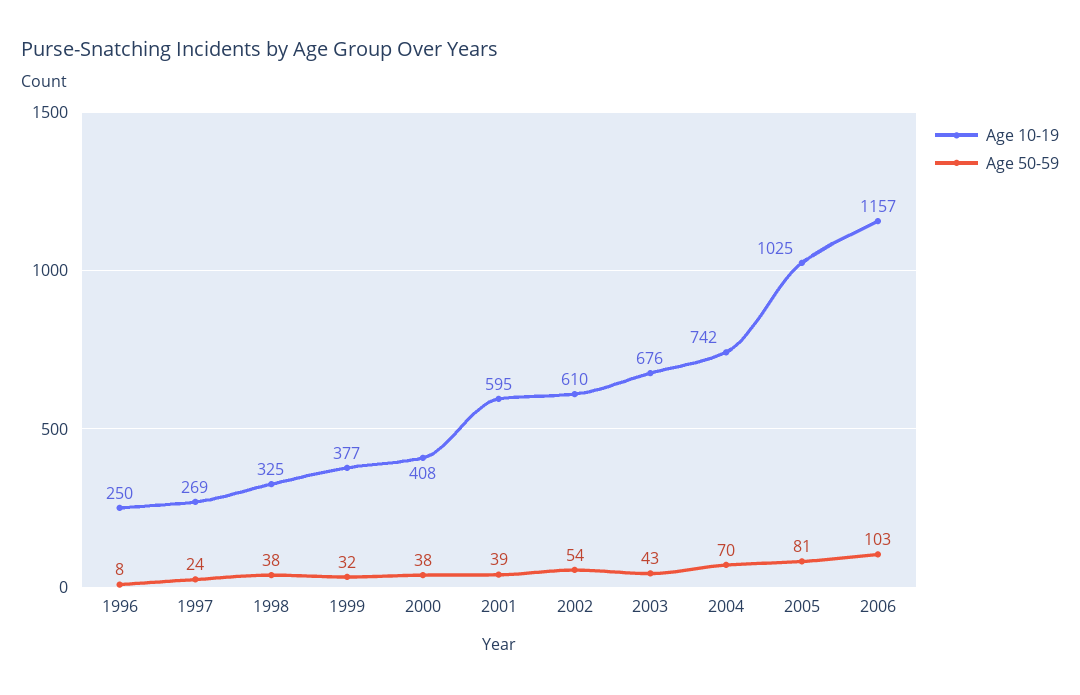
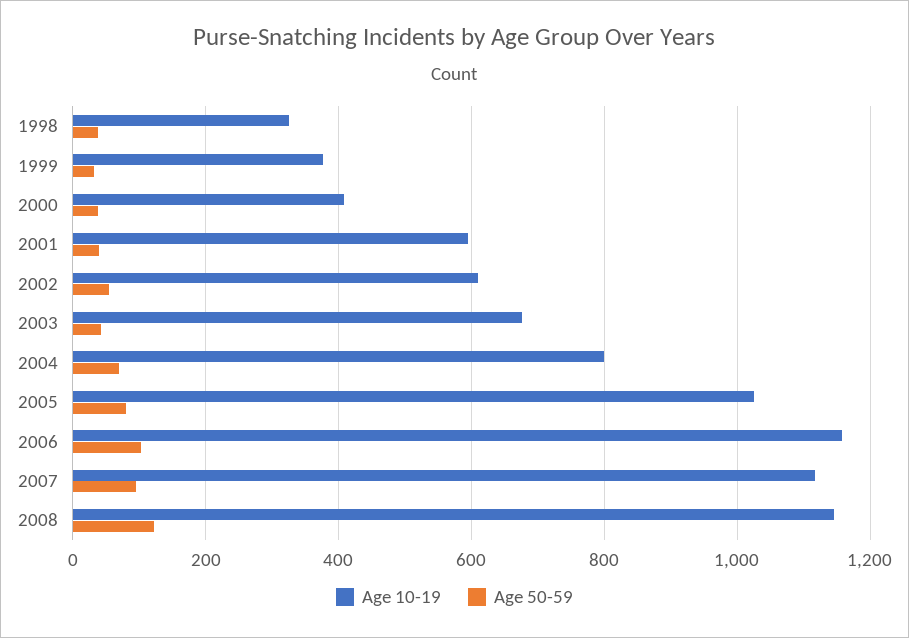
Age 10-19, 1996: 250 -> none
Age 50-59, 1996: 8 -> none
Age 10-19, 1997: 269 -> none
Age 50-59, 1997: 24 -> none
Age 10-19, 2004: 742 -> 800
Age 10-19, 2007: none -> 1120
Age 50-59, 2007: none -> 100
Age 10-19, 2008: none -> 1140
Age 50-59, 2008: none -> 120

